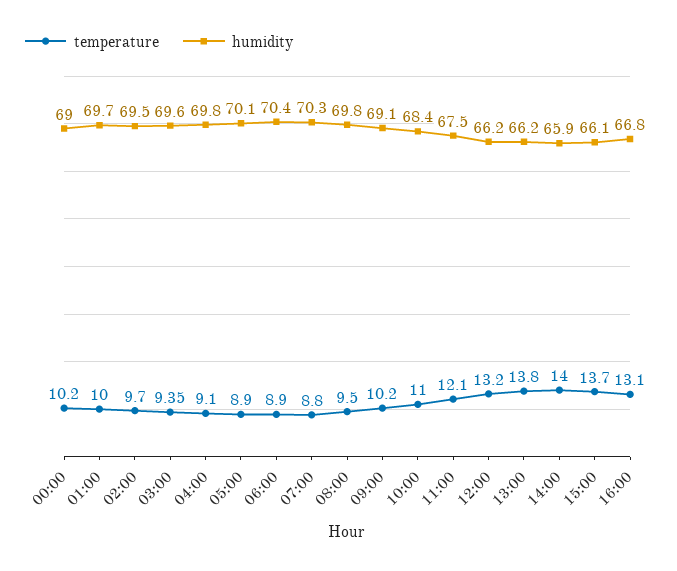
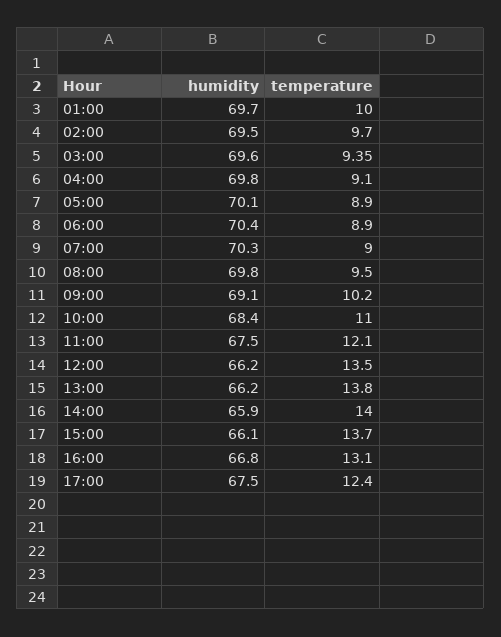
temperature, 00:00: 10.2 -> none
humidity, 00:00: 69 -> none
temperature, 07:00: 8.8 -> 9
temperature, 12:00: 13.2 -> 13.5
humidity, 17:00: none -> 67.5
temperature, 17:00: none -> 12.4

